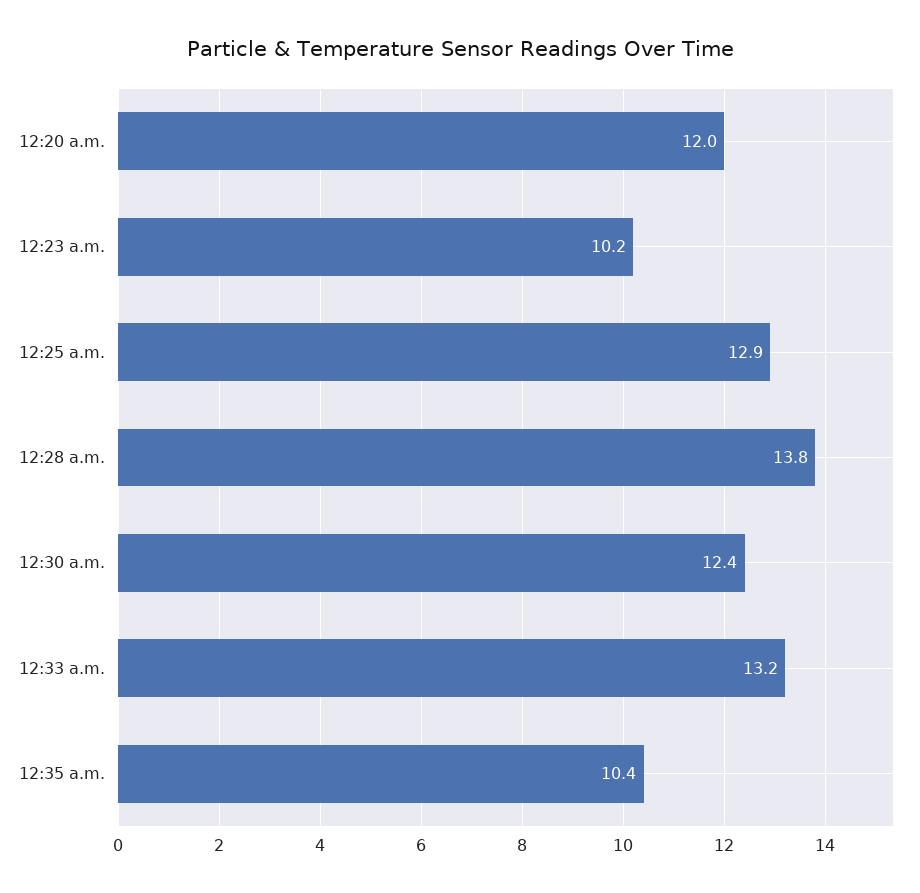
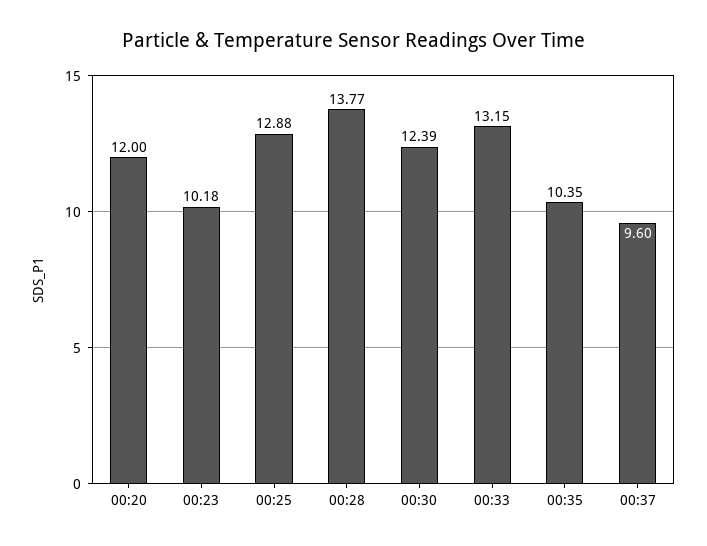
00:37: none -> 9.6

